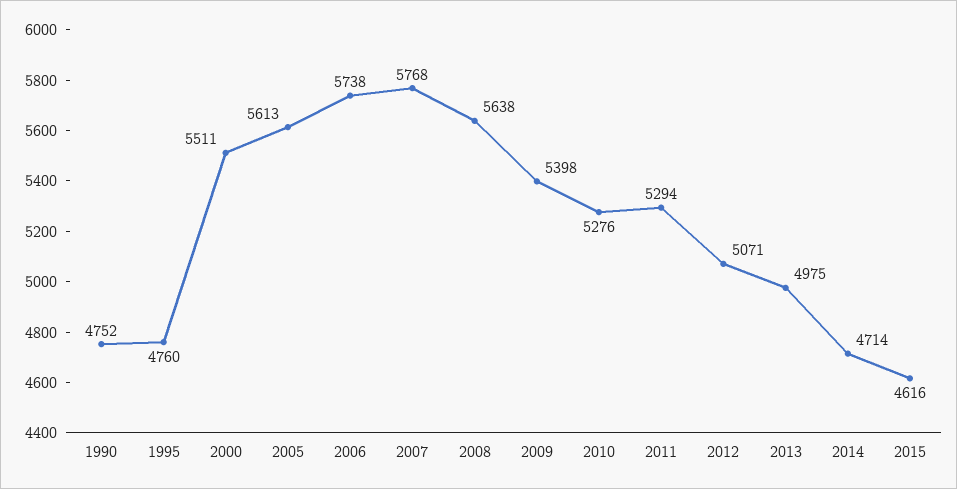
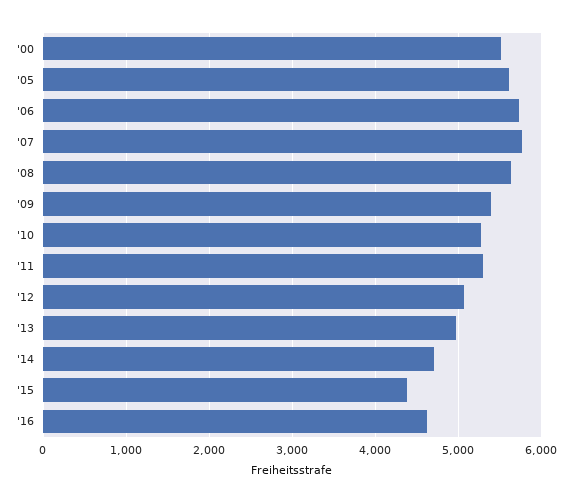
1990: 4752 -> none
1995: 4760 -> none
2015: 4616 -> 4400
'16: none -> 4600

